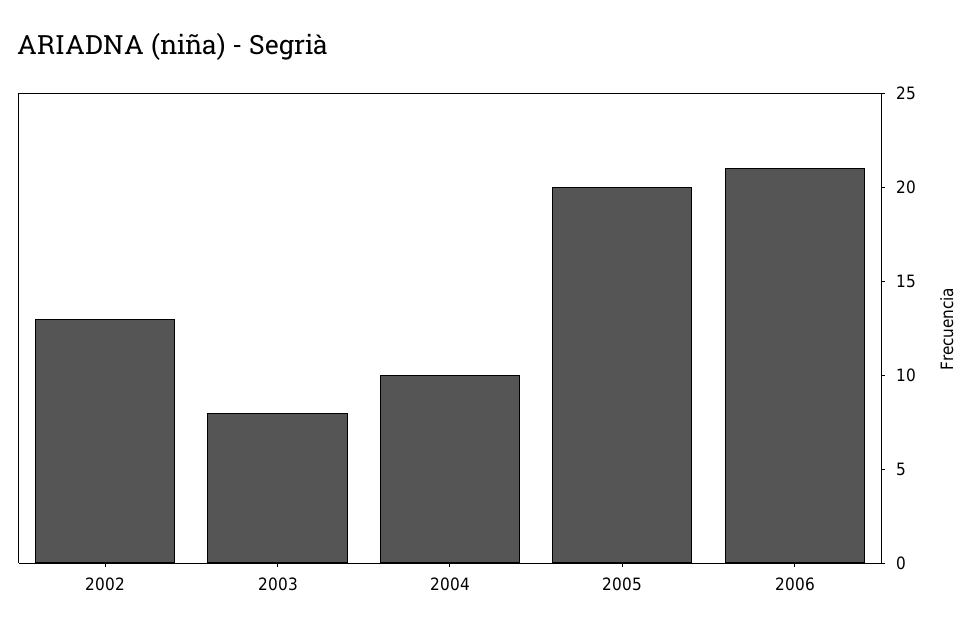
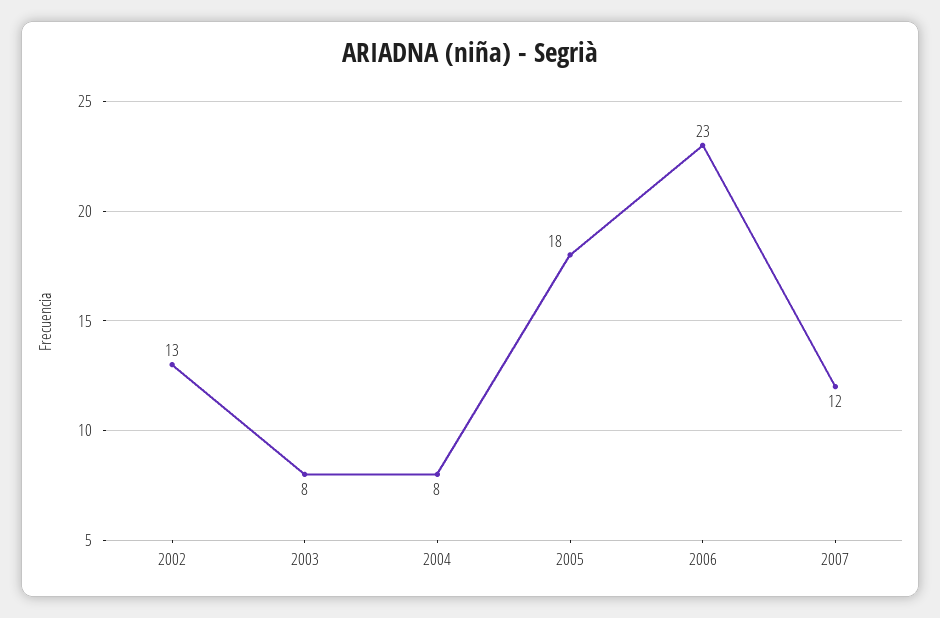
2004: 10 -> 8
2005: 20 -> 18
2006: 21 -> 23
2007: none -> 12

